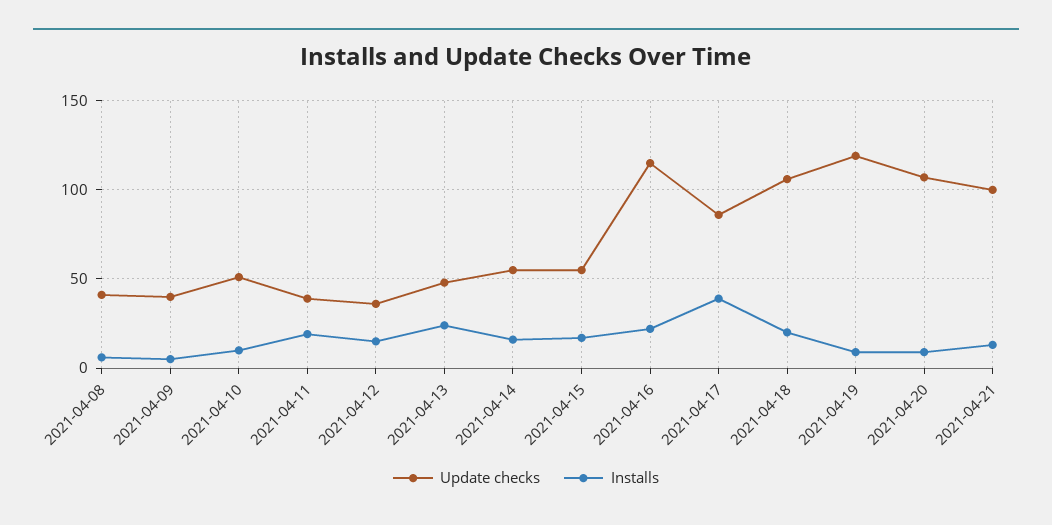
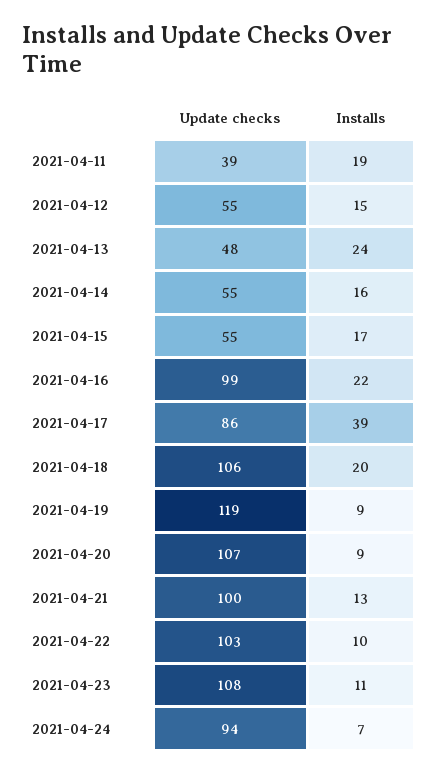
Update checks, 2021-04-08: 40 -> none
Installs, 2021-04-08: 5 -> none
Update checks, 2021-04-09: 40 -> none
Installs, 2021-04-09: 5 -> none
Update checks, 2021-04-10: 50 -> none
Installs, 2021-04-10: 10 -> none
Update checks, 2021-04-12: 35 -> 55
Update checks, 2021-04-16: 115 -> 99
Update checks, 2021-04-22: none -> 103
Installs, 2021-04-22: none -> 10
Update checks, 2021-04-23: none -> 108
Installs, 2021-04-23: none -> 11
Update checks, 2021-04-24: none -> 94
Installs, 2021-04-24: none -> 7

